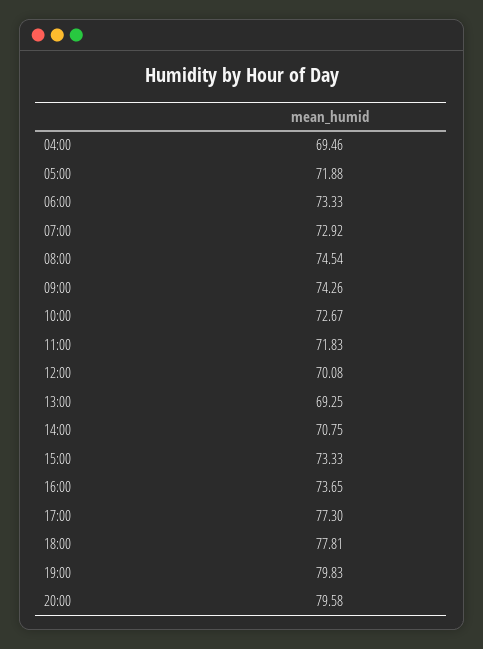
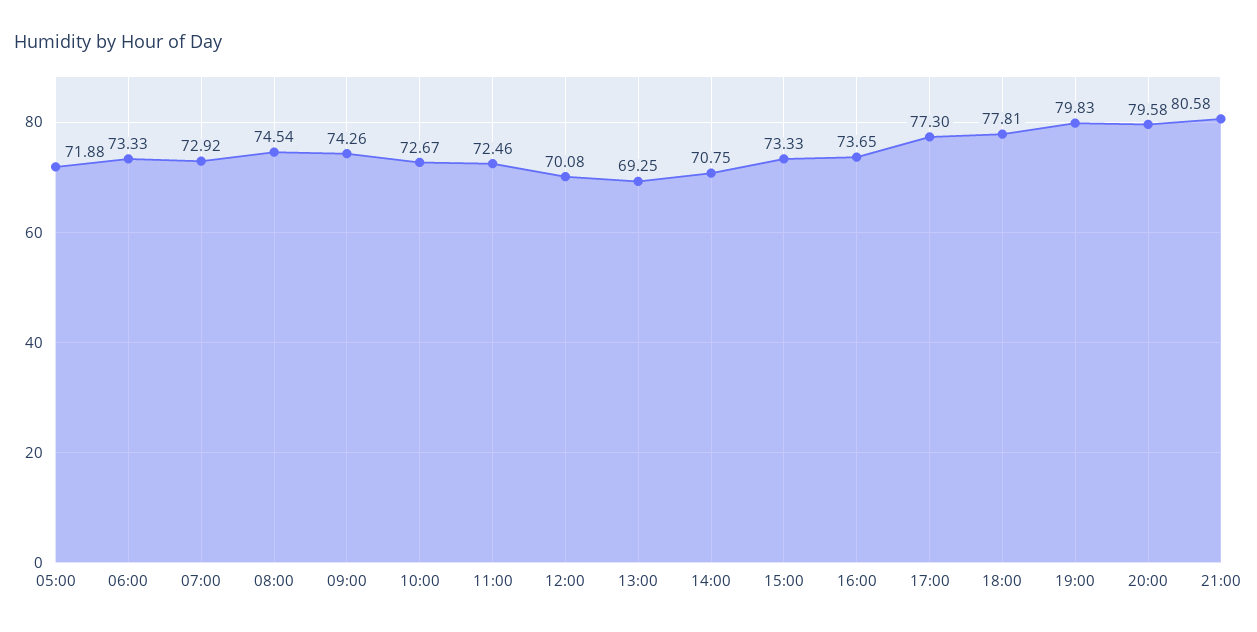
04:00: 69.46 -> none
11:00: 71.83 -> 72.46
21:00: none -> 80.58

